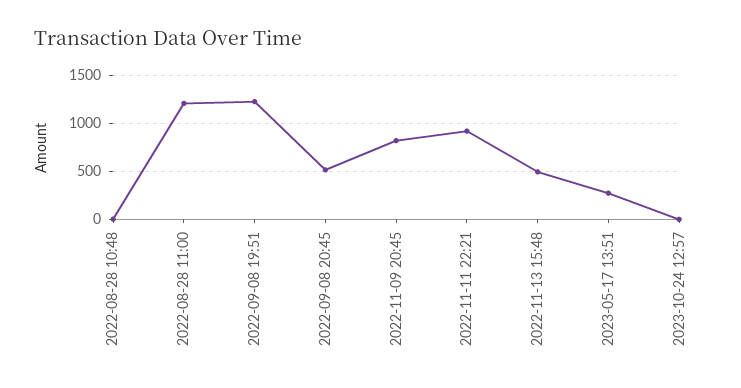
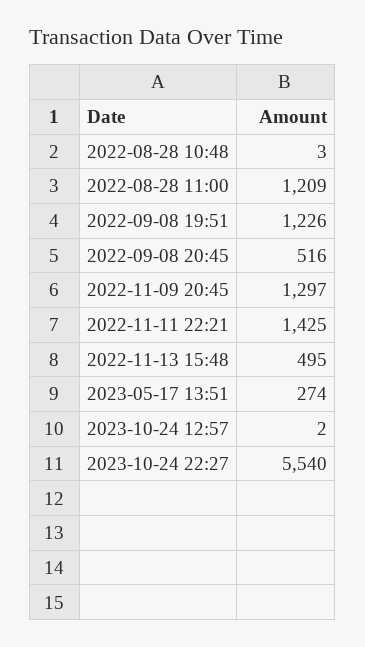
2022-11-09 20:45: 800 -> 1297
2022-11-11 22:21: 900 -> 1425
2023-10-24 22:27: none -> 5540

